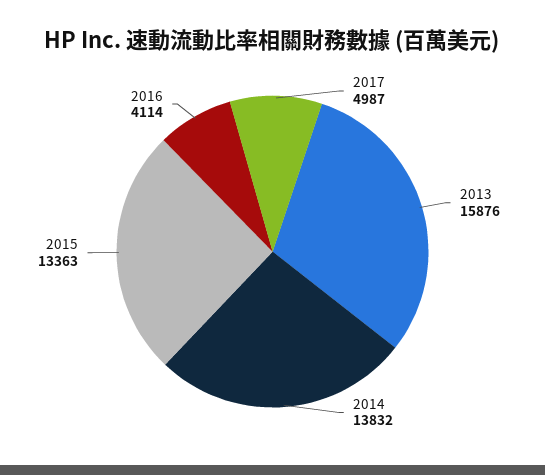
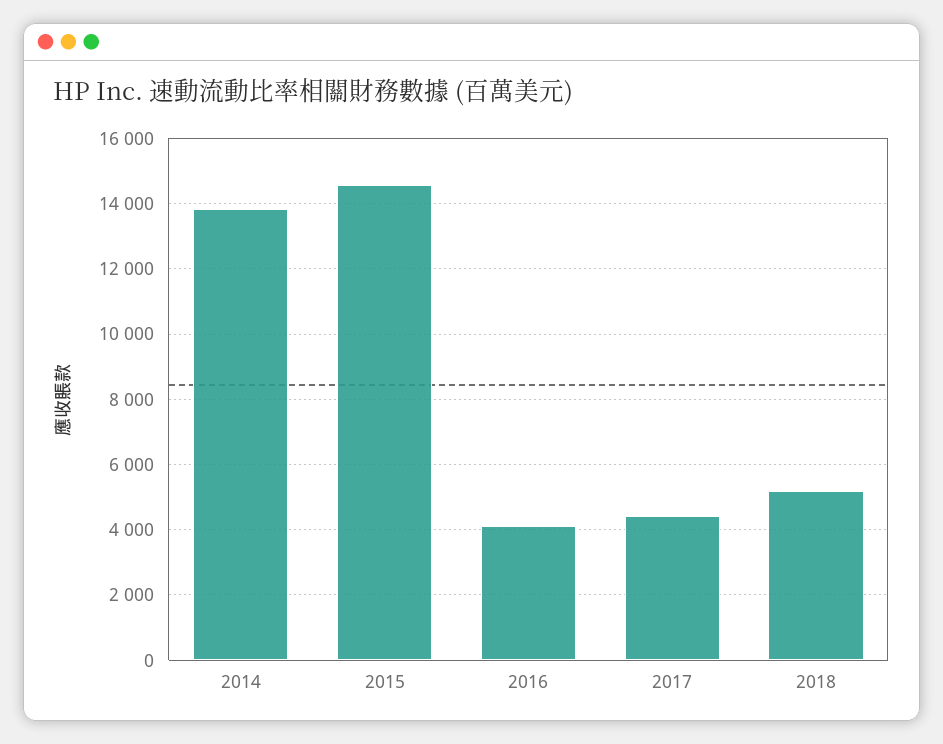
2017: 4987 -> 4400
2013: 15876 -> none
2015: 13363 -> 14600
2018: none -> 5200

